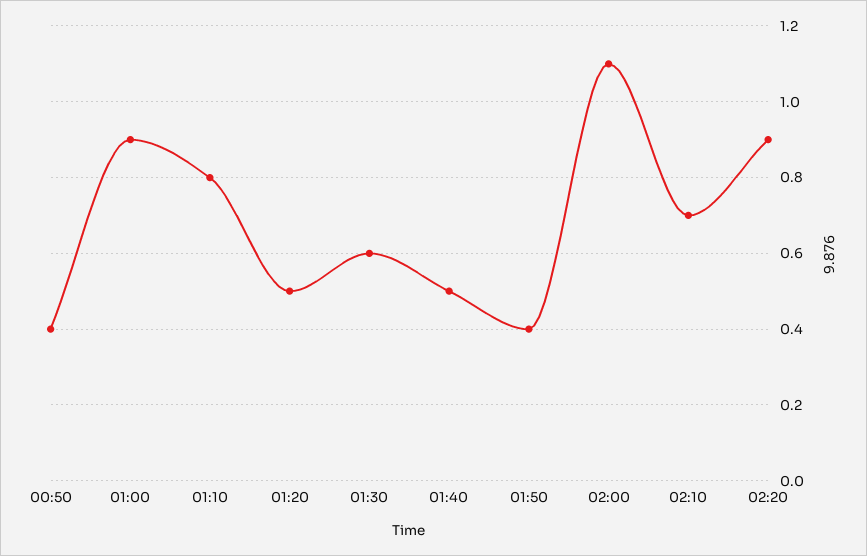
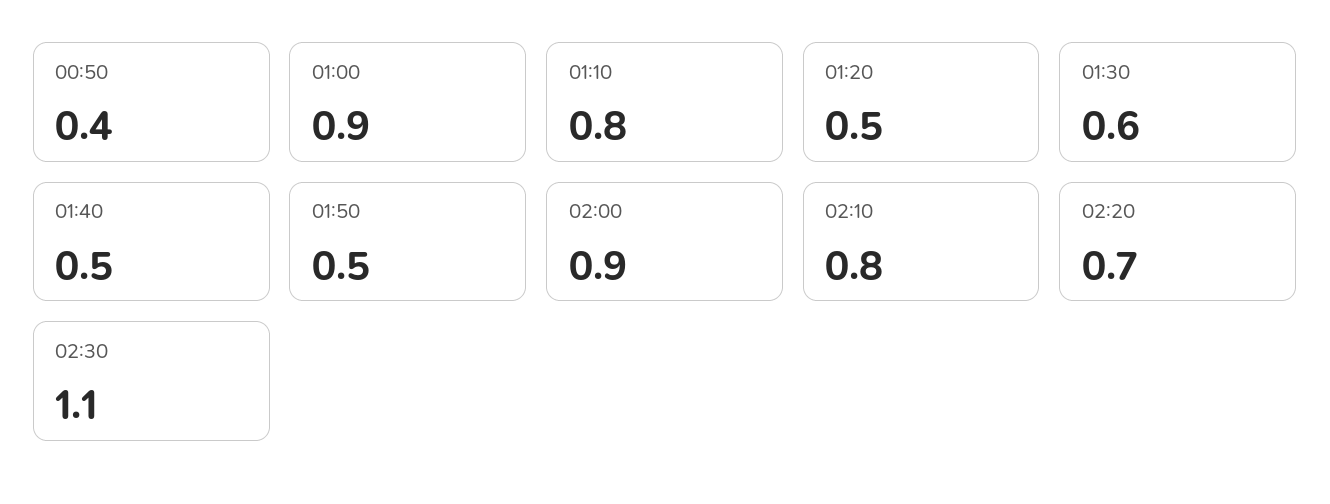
01:50: 0.4 -> 0.5
02:00: 1.1 -> 0.9
02:10: 0.7 -> 0.8
02:20: 0.9 -> 0.7
02:30: none -> 1.1

